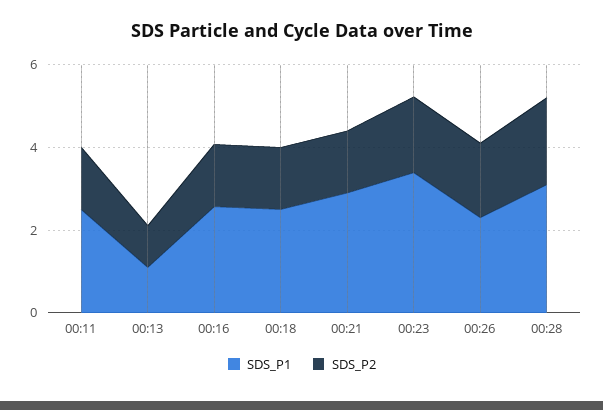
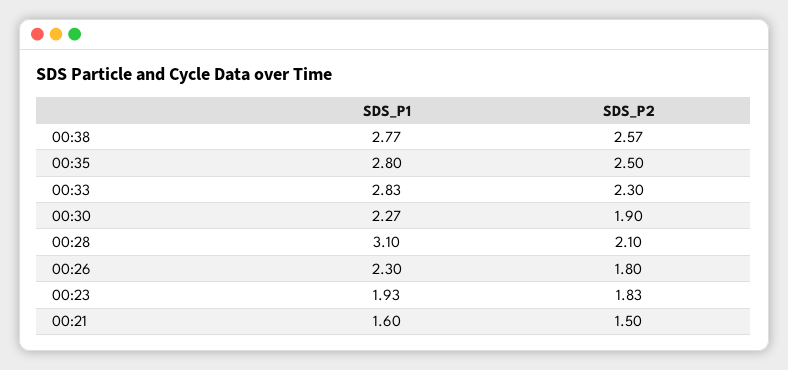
SDS_P1, 00:11: 2.5 -> none
SDS_P2, 00:11: 1.5 -> none
SDS_P1, 00:13: 1 -> none
SDS_P2, 00:13: 1 -> none
SDS_P1, 00:16: 2.5 -> none
SDS_P2, 00:16: 1.5 -> none
SDS_P1, 00:18: 2.5 -> none
SDS_P2, 00:18: 1.5 -> none
SDS_P1, 00:21: 3 -> 1.6
SDS_P1, 00:23: 3.5 -> 1.93
SDS_P1, 00:38: none -> 2.77
SDS_P2, 00:38: none -> 2.57
SDS_P1, 00:35: none -> 2.8
SDS_P2, 00:35: none -> 2.5
SDS_P1, 00:33: none -> 2.83
SDS_P2, 00:33: none -> 2.3
SDS_P1, 00:30: none -> 2.27
SDS_P2, 00:30: none -> 1.9

